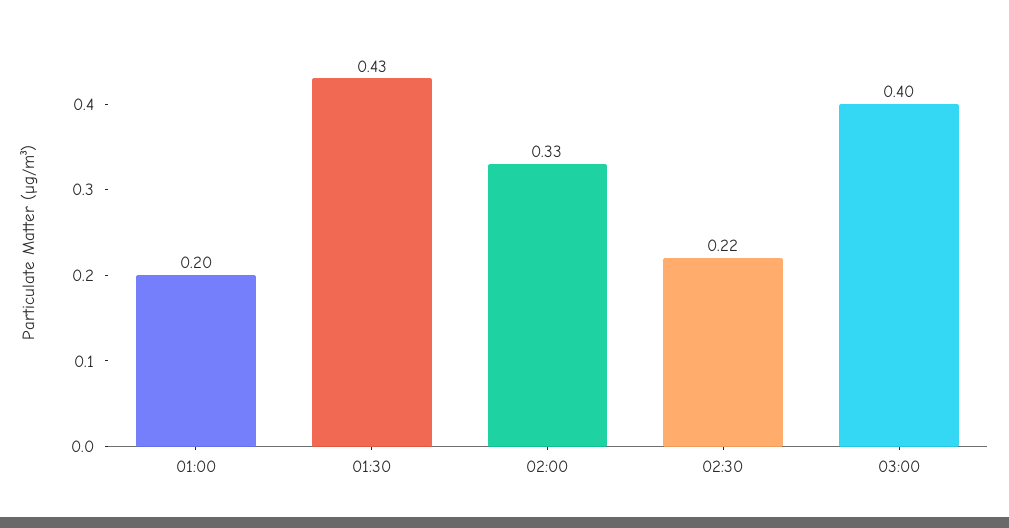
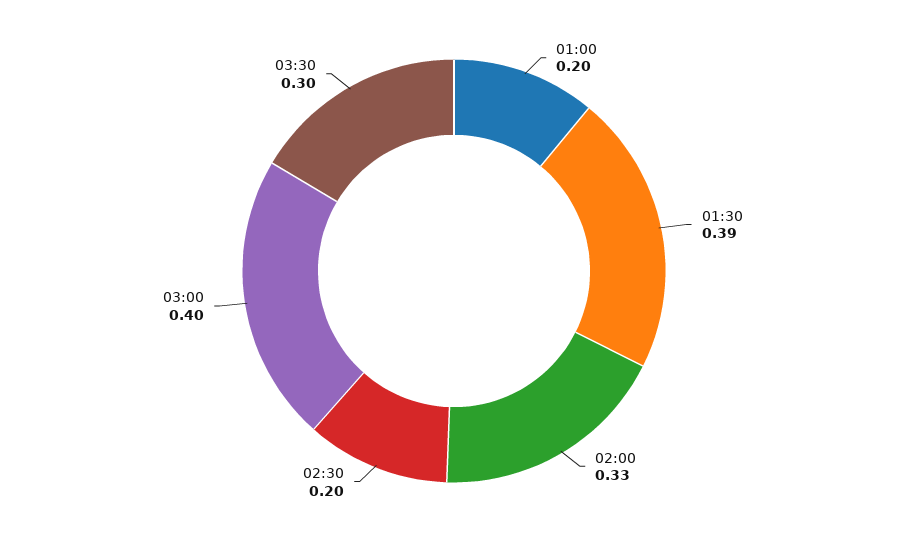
01:30: 0.43 -> 0.39
02:30: 0.22 -> 0.2
03:30: none -> 0.3

